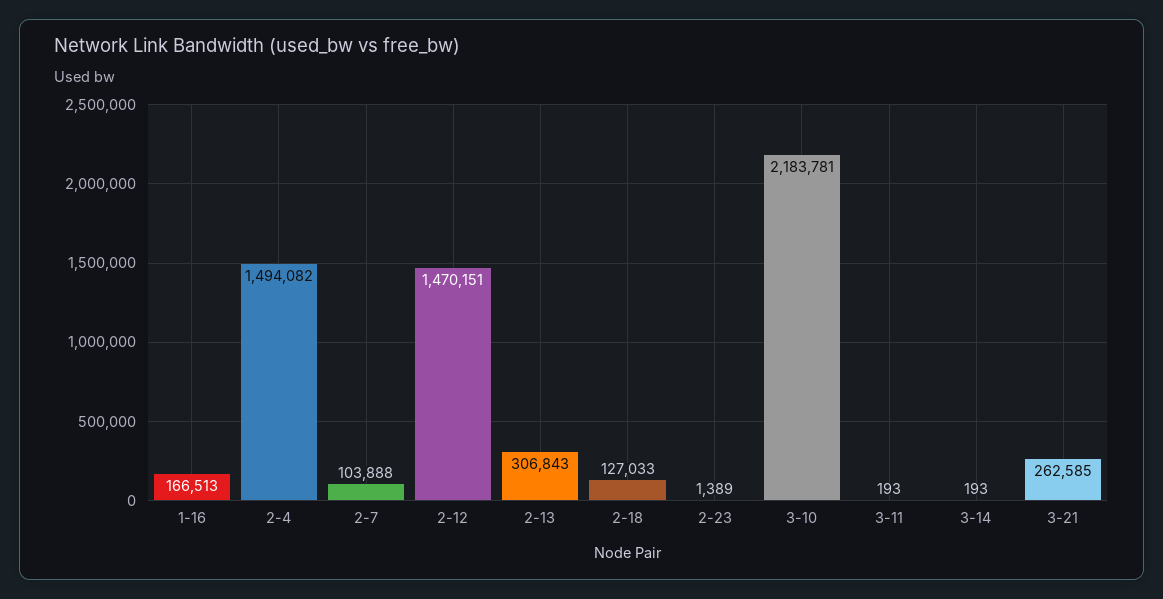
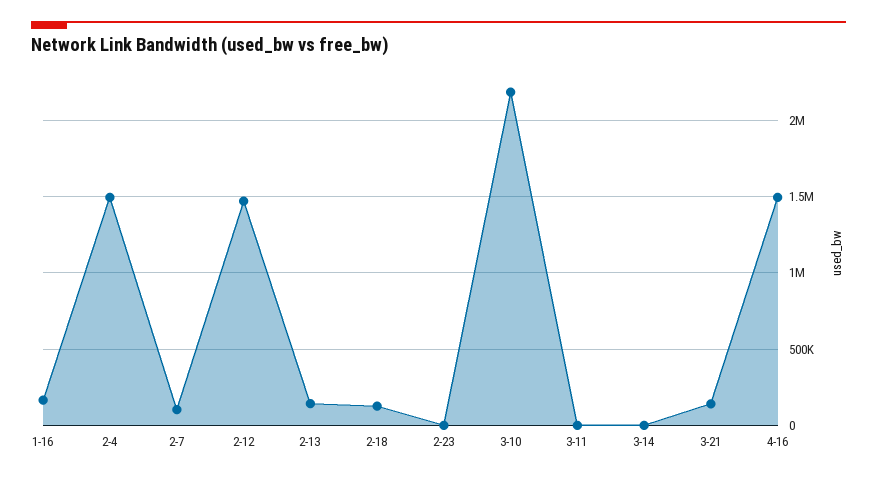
2-13: 306843 -> 150000
3-21: 262585 -> 150000
4-16: none -> 1500000

